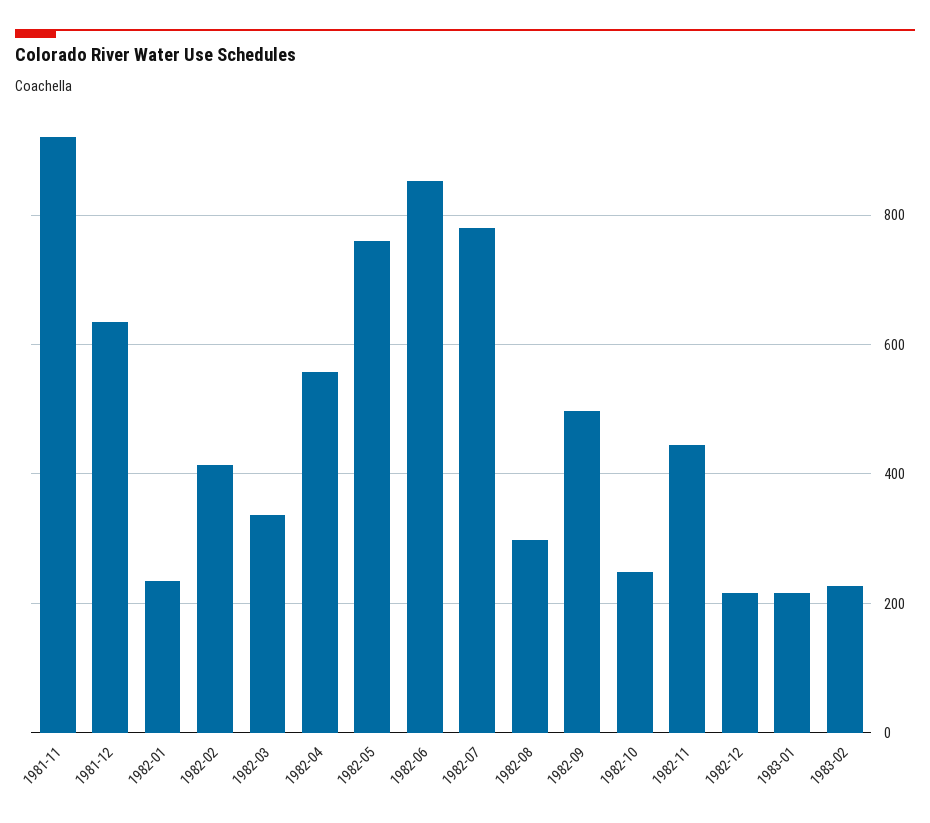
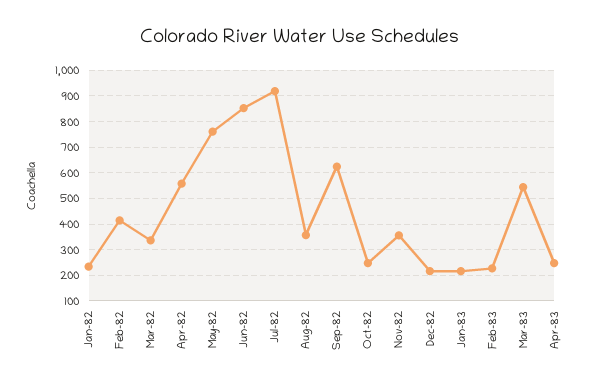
1981-11: 920 -> none
1981-12: 640 -> none
1982-07: 780 -> 925
1982-08: 300 -> 350
1982-09: 500 -> 625
1982-11: 440 -> 350
Mar-83: none -> 550
Apr-83: none -> 250

